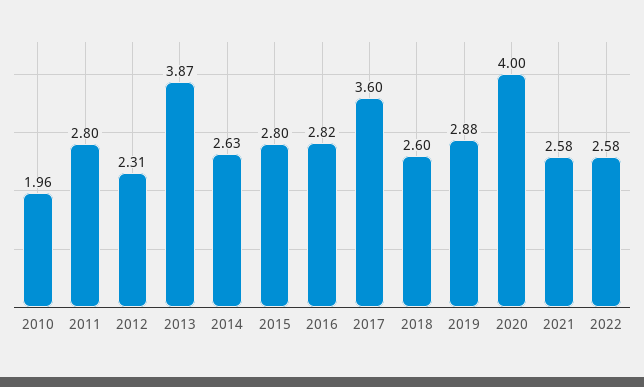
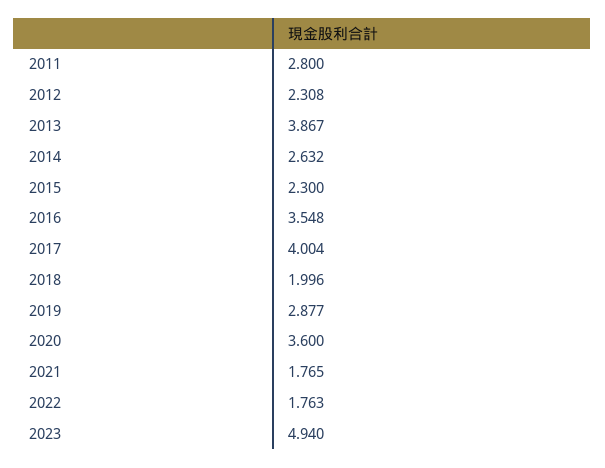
2010: 1.96 -> none
2015: 2.8 -> 2.3
2016: 2.82 -> 3.548
2017: 3.6 -> 4.004
2018: 2.6 -> 1.996
2020: 4 -> 3.6
2021: 2.58 -> 1.765
2022: 2.58 -> 1.763
2023: none -> 4.94

